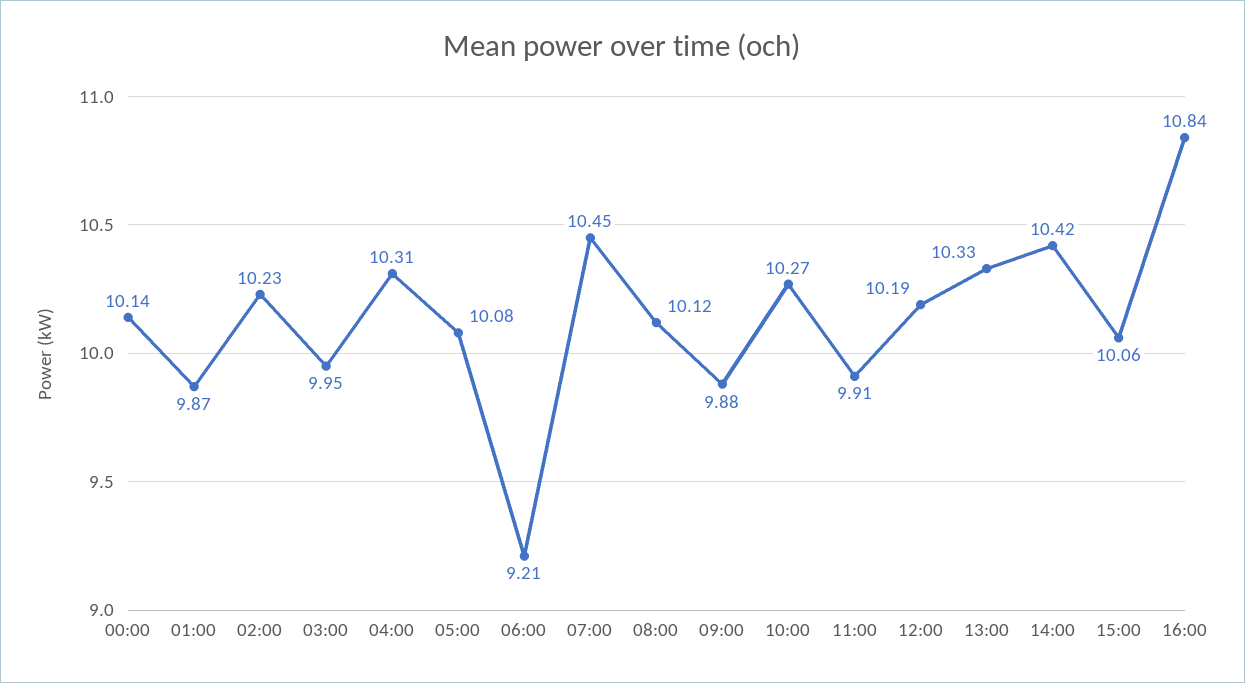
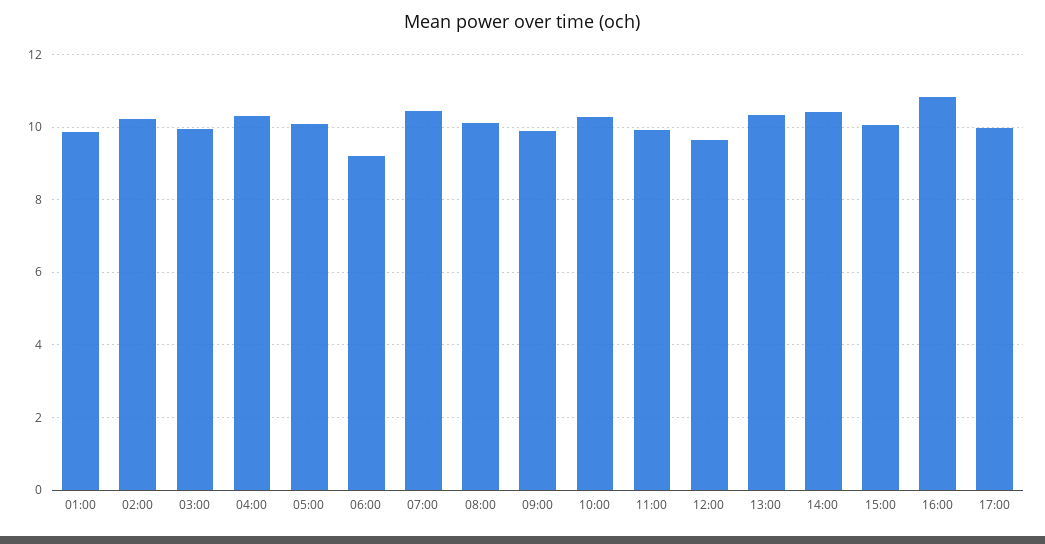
00:00: 10.14 -> none
12:00: 10.19 -> 9.6
17:00: none -> 10

